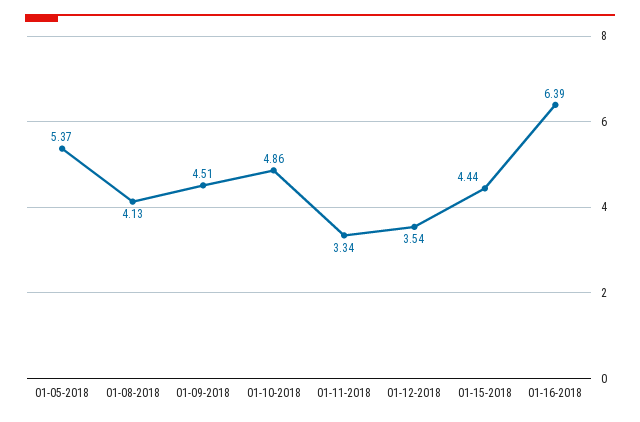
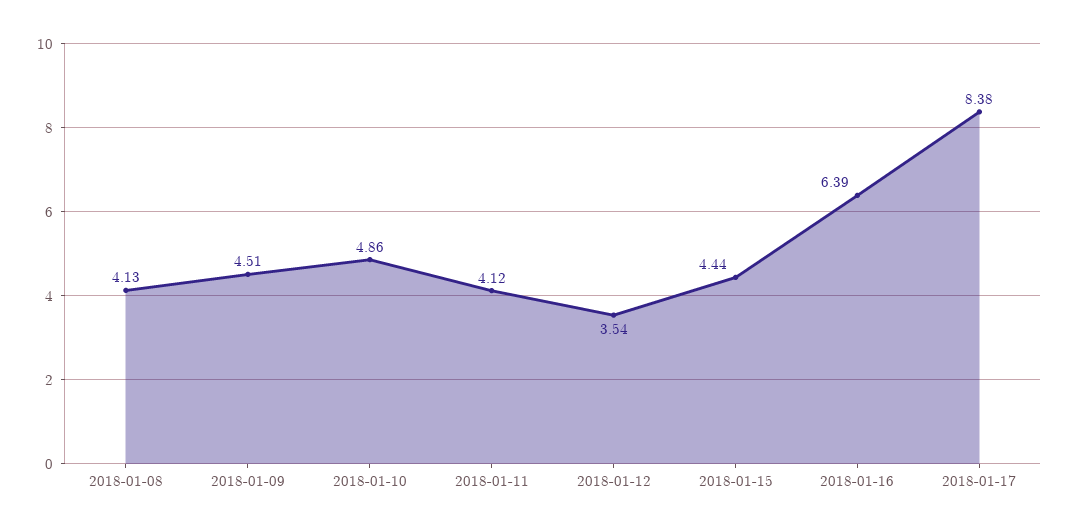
01-05-2018: 5.37 -> none
01-11-2018: 3.34 -> 4.12
2018-01-17: none -> 8.38

